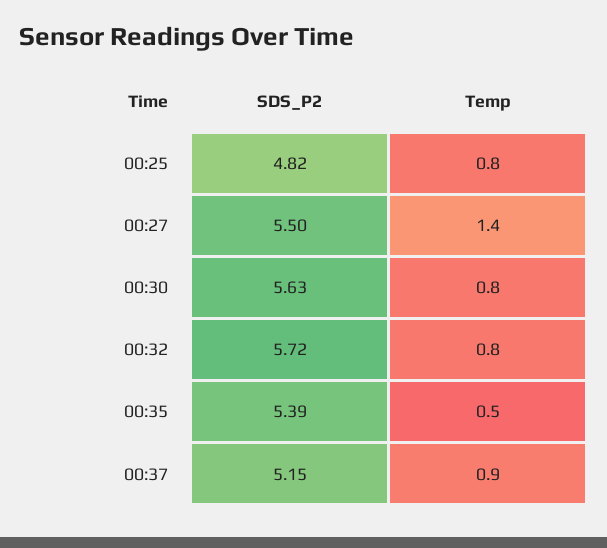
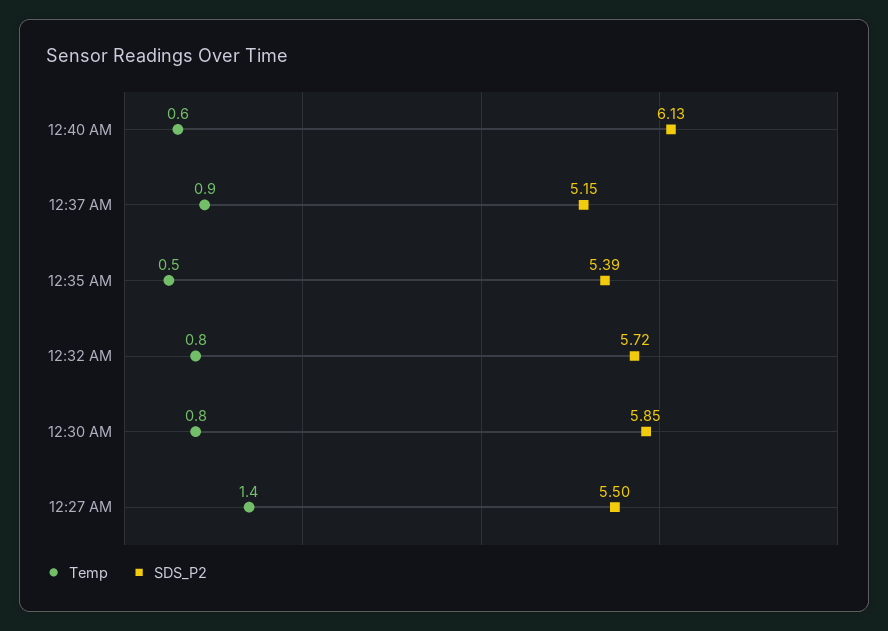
SDS_P2, 00:25: 4.82 -> none
Temp, 00:25: 0.8 -> none
SDS_P2, 00:30: 5.63 -> 5.85
Temp, 12:40 AM: none -> 0.6
SDS_P2, 12:40 AM: none -> 6.13

